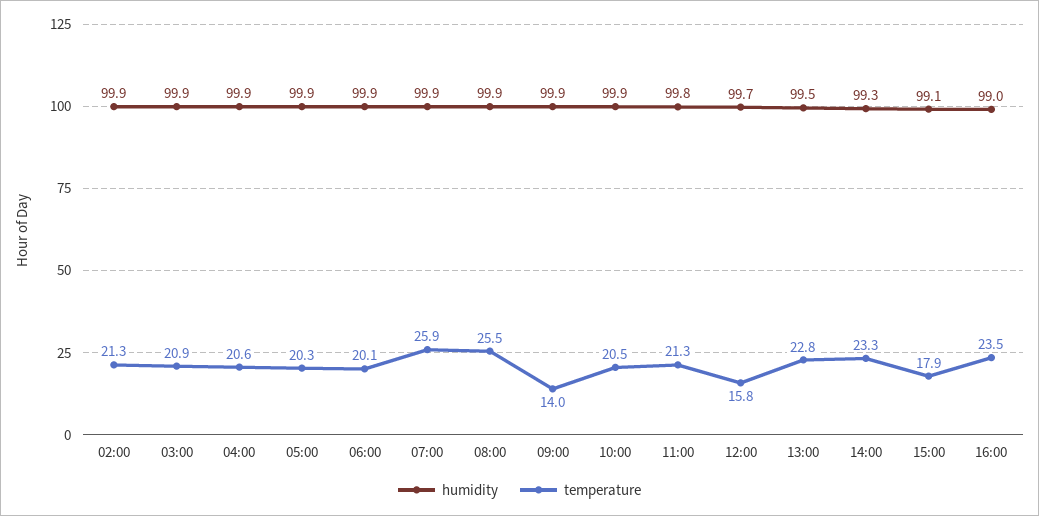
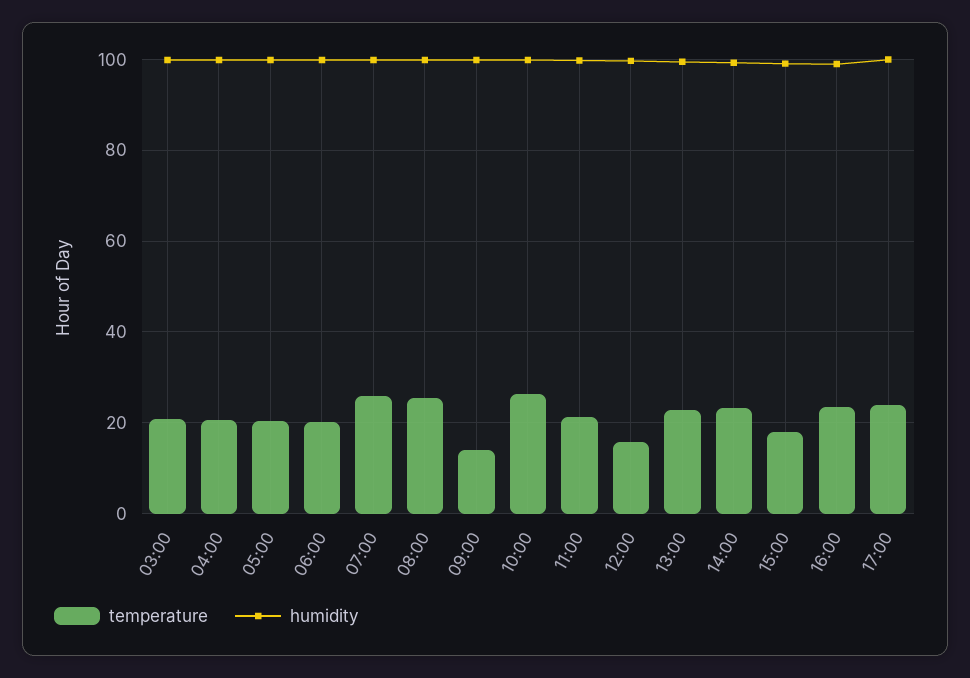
humidity, 02:00: 99.9 -> none
temperature, 02:00: 21.3 -> none
temperature, 10:00: 20.5 -> 26
temperature, 17:00: none -> 24
humidity, 17:00: none -> 100

